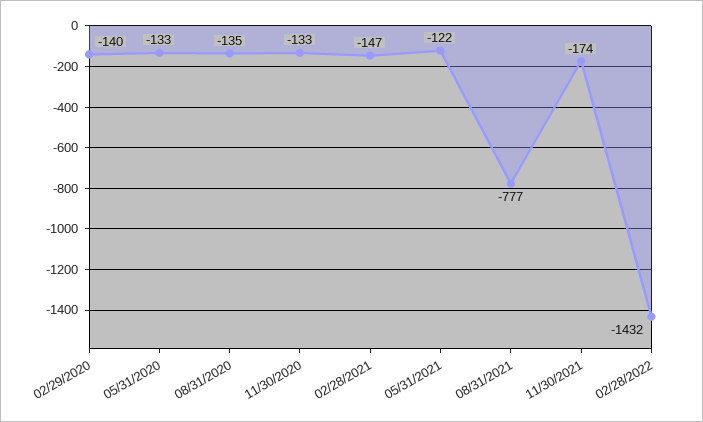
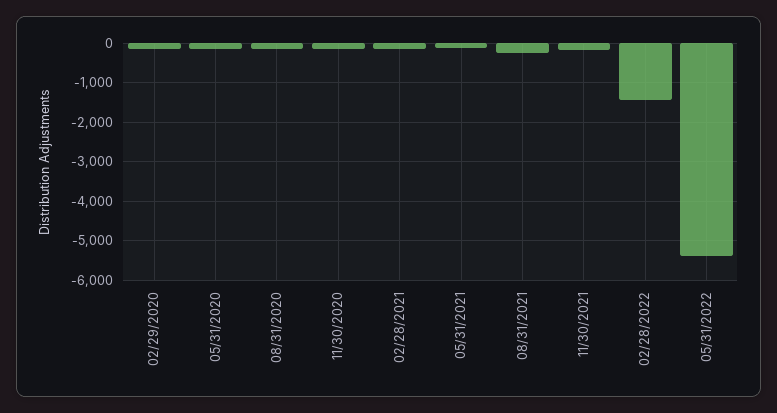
08/31/2021: -777 -> -200
05/31/2022: none -> -5400

